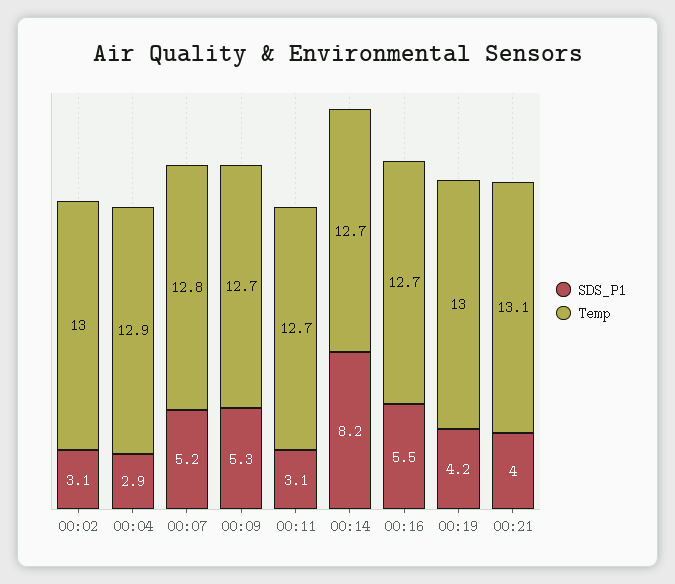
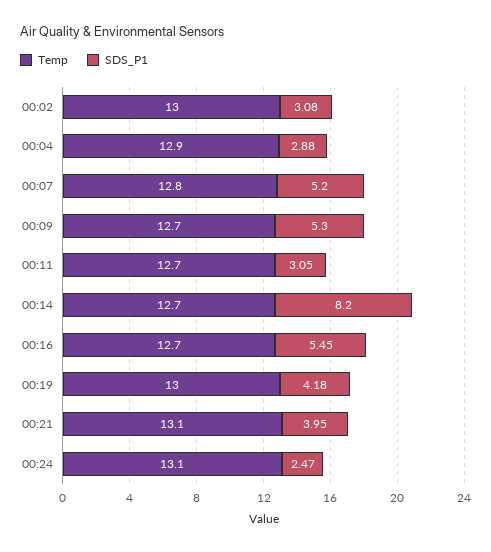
Temp, 00:24: none -> 13.1
SDS_P1, 00:24: none -> 2.47

